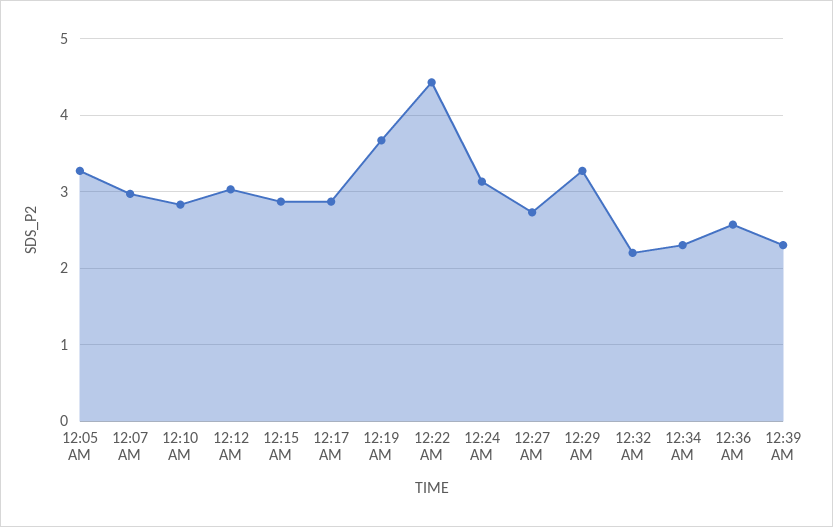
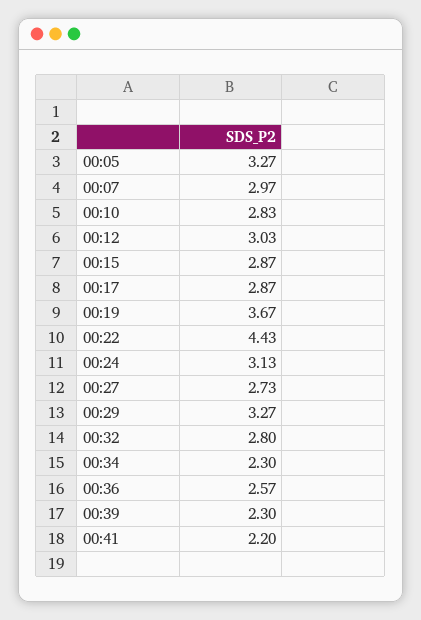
12:32 AM: 2.2 -> 2.8
00:41: none -> 2.2

